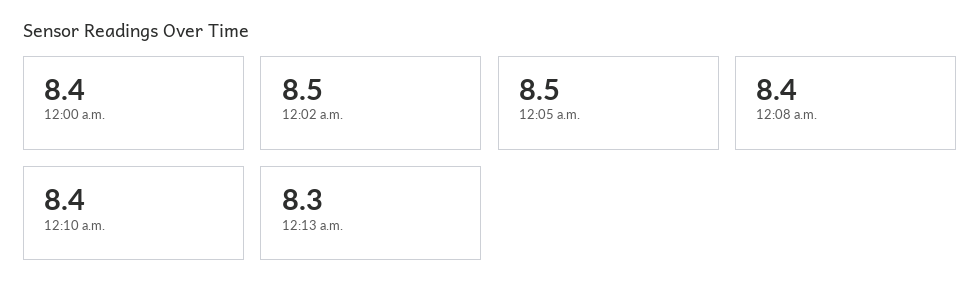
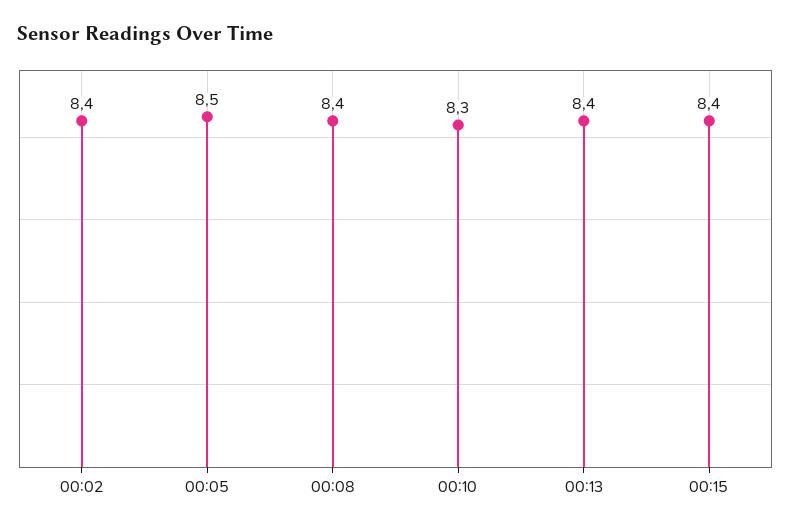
12:00 a.m.: 8.4 -> none
12:02 a.m.: 8.5 -> 8.4
12:10 a.m.: 8.4 -> 8.3
12:13 a.m.: 8.3 -> 8.4
00:15: none -> 8.4

